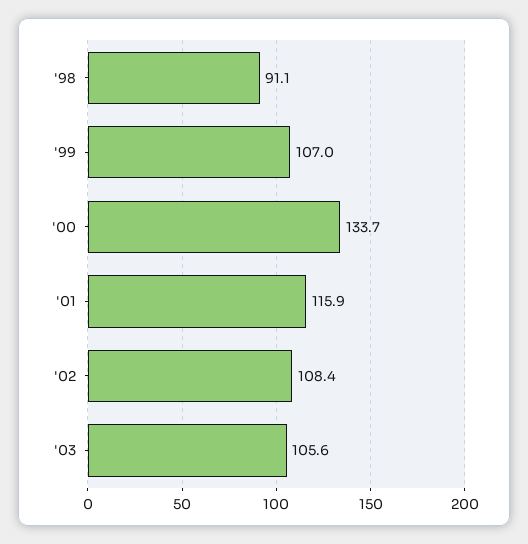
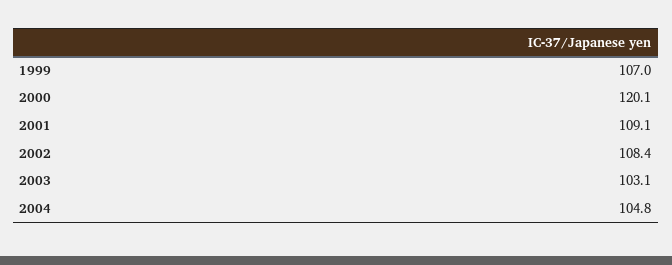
'98: 91.1 -> none
'00: 133.7 -> 120.1
'01: 115.9 -> 109.1
'03: 105.6 -> 103.1
2004: none -> 104.8

